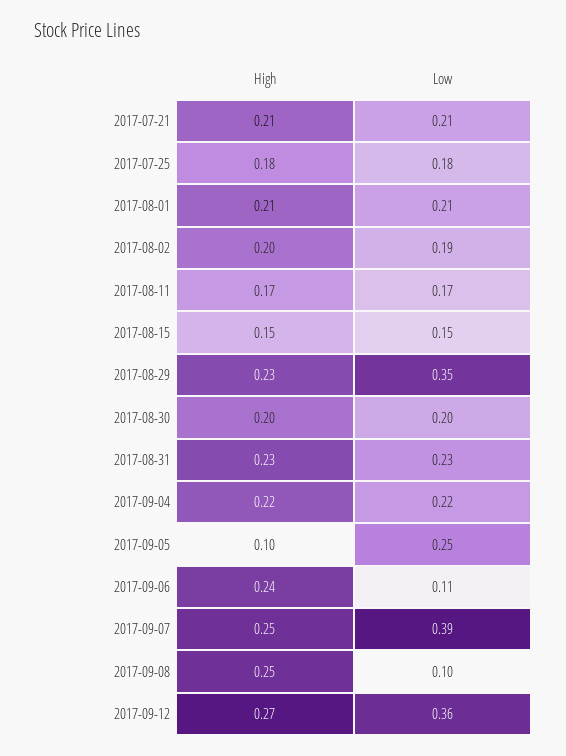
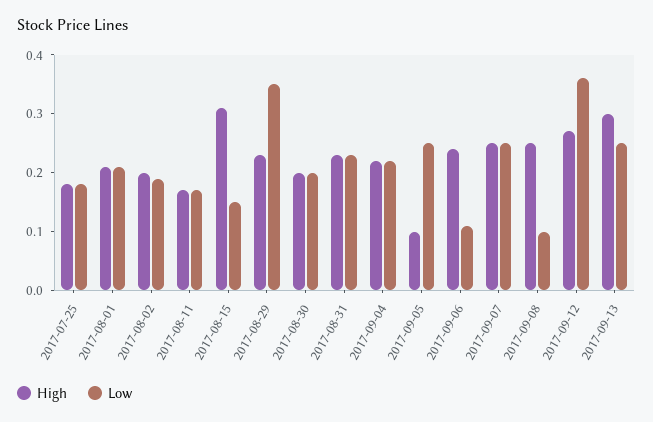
High, 2017-07-21: 0.21 -> none
Low, 2017-07-21: 0.21 -> none
High, 2017-08-15: 0.15 -> 0.3
Low, 2017-09-07: 0.39 -> 0.25
High, 2017-09-13: none -> 0.3
Low, 2017-09-13: none -> 0.25

